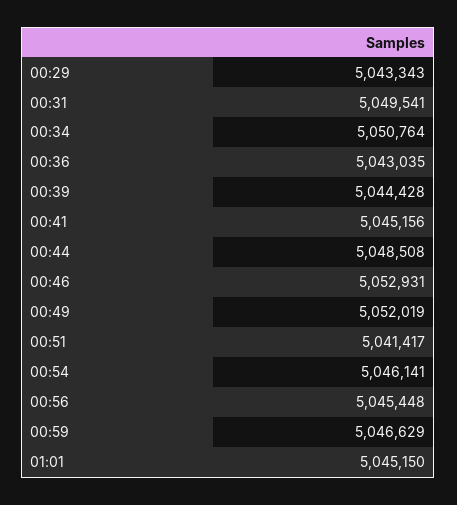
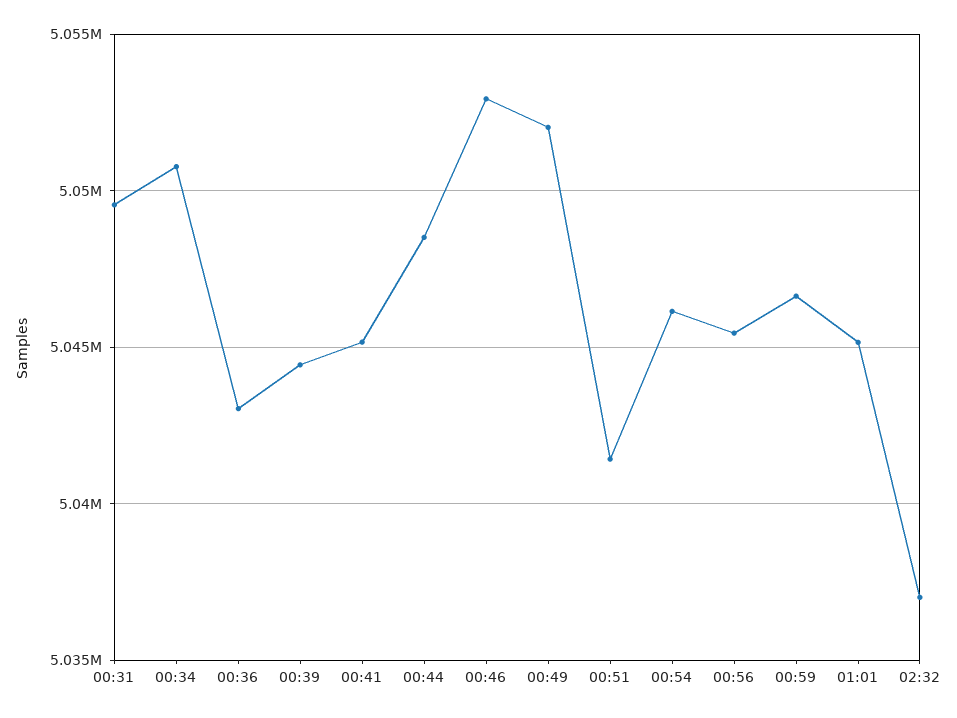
00:29: 5043343 -> none
02:32: none -> 5037000

